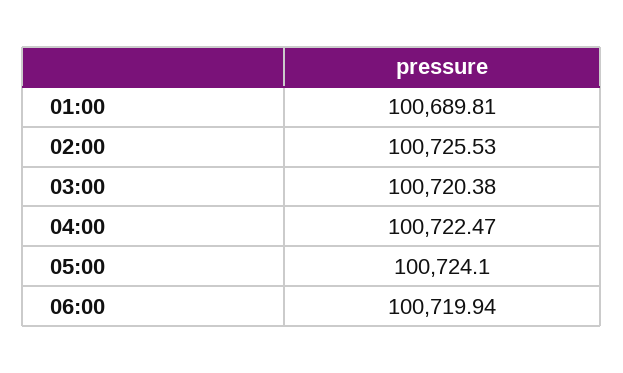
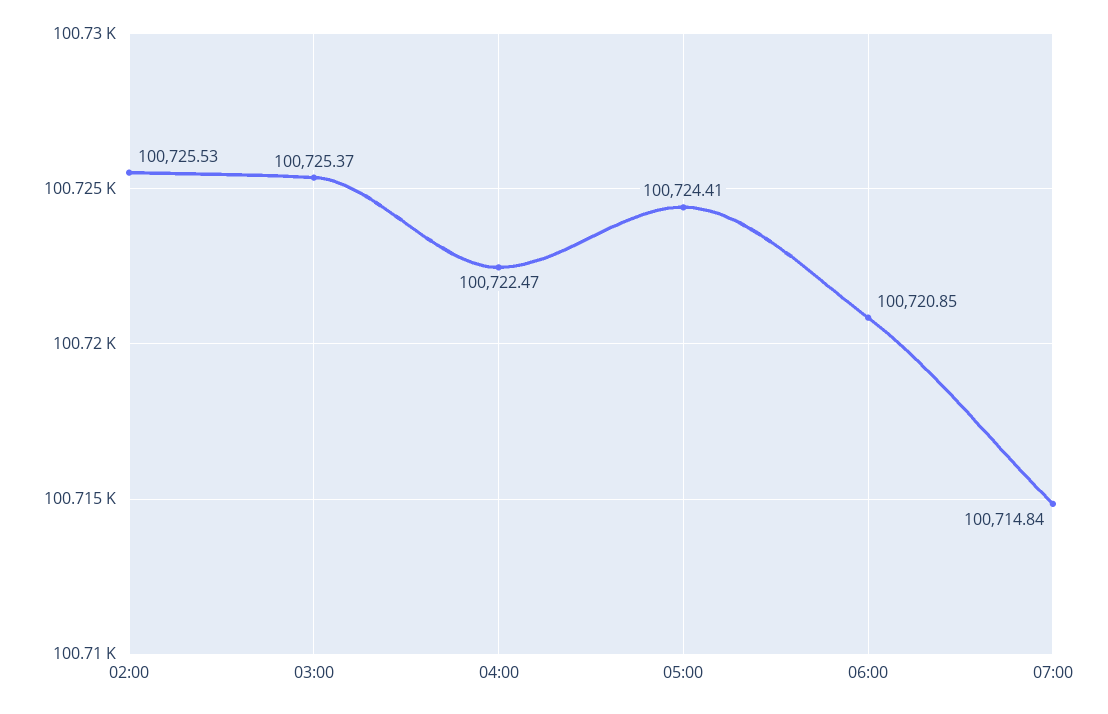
01:00: 100689.81 -> none
03:00: 100720.38 -> 100725.37
05:00: 100724.1 -> 100724.41
06:00: 100719.94 -> 100720.85
07:00: none -> 100714.84

